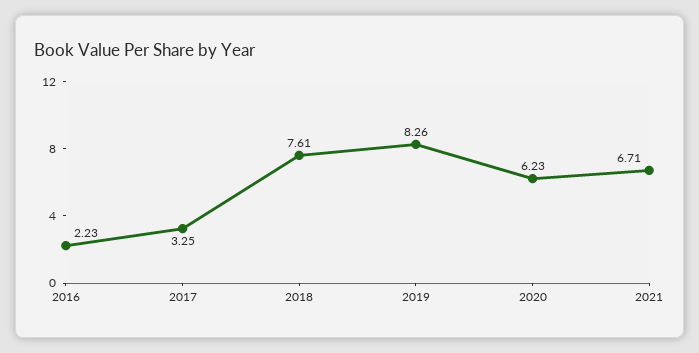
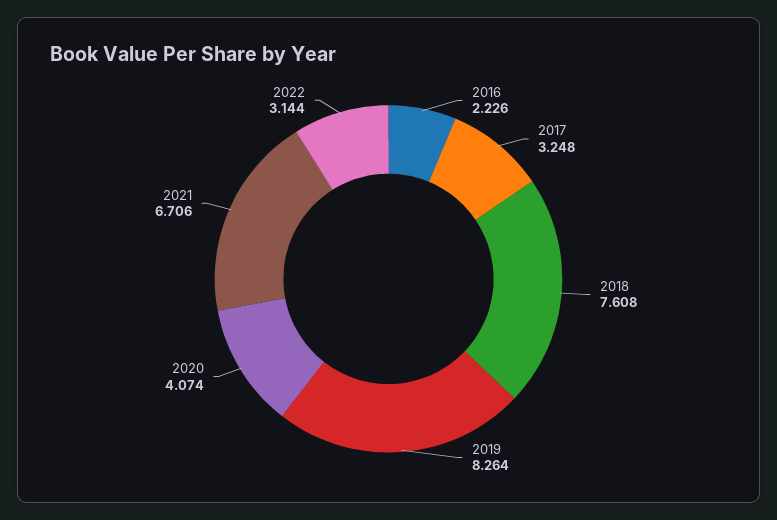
2020: 6.23 -> 4.074
2022: none -> 3.144

